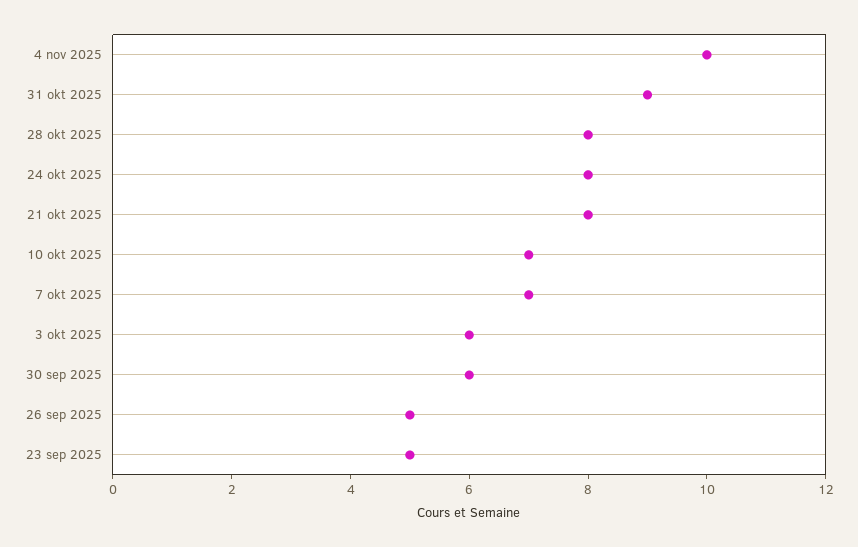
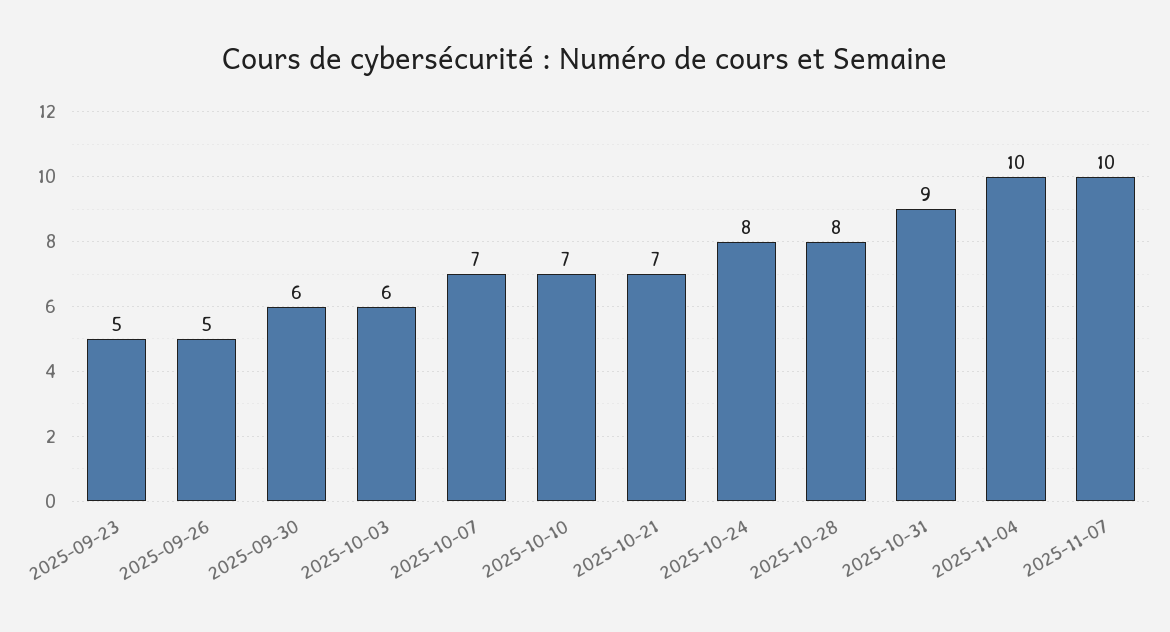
21 okt 2025: 8 -> 7
2025-11-07: none -> 10

